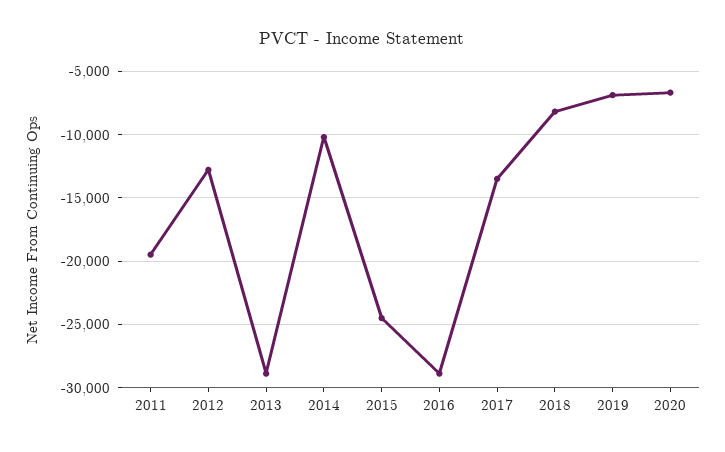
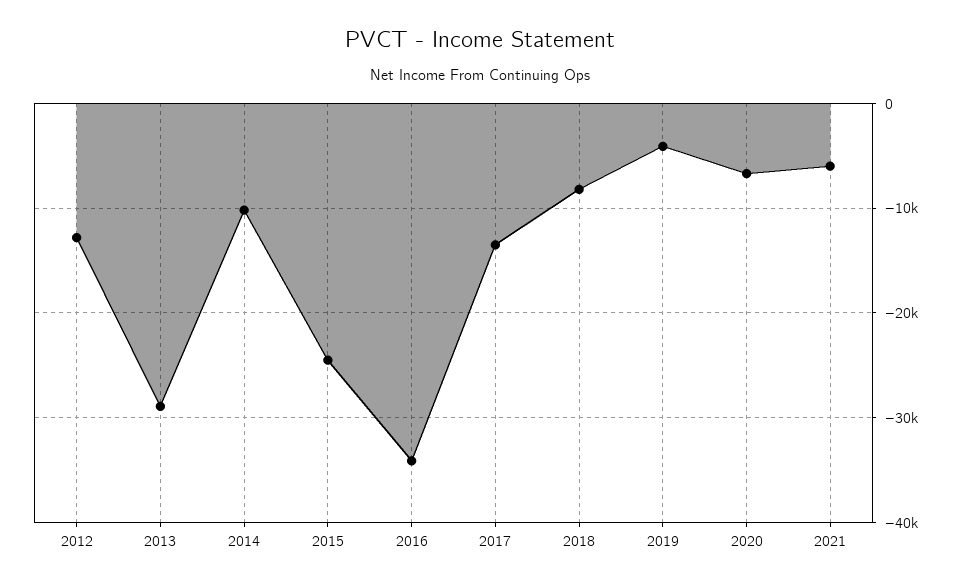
2011: -19500 -> none
2016: -29000 -> -34000
2019: -7000 -> -4000
2021: none -> -6000

